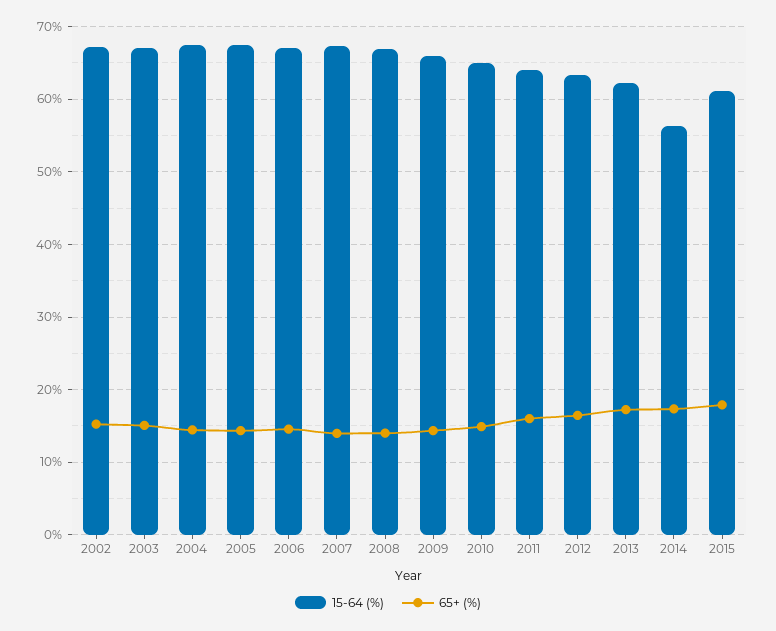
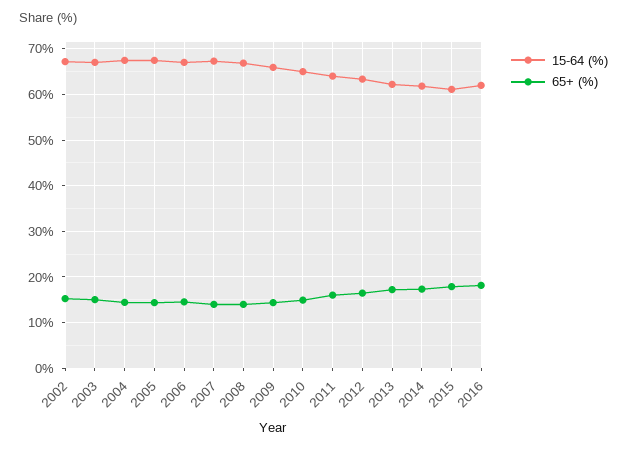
15-64 (%), 2014: 56 -> 62
15-64 (%), 2016: none -> 62
65+ (%), 2016: none -> 18

